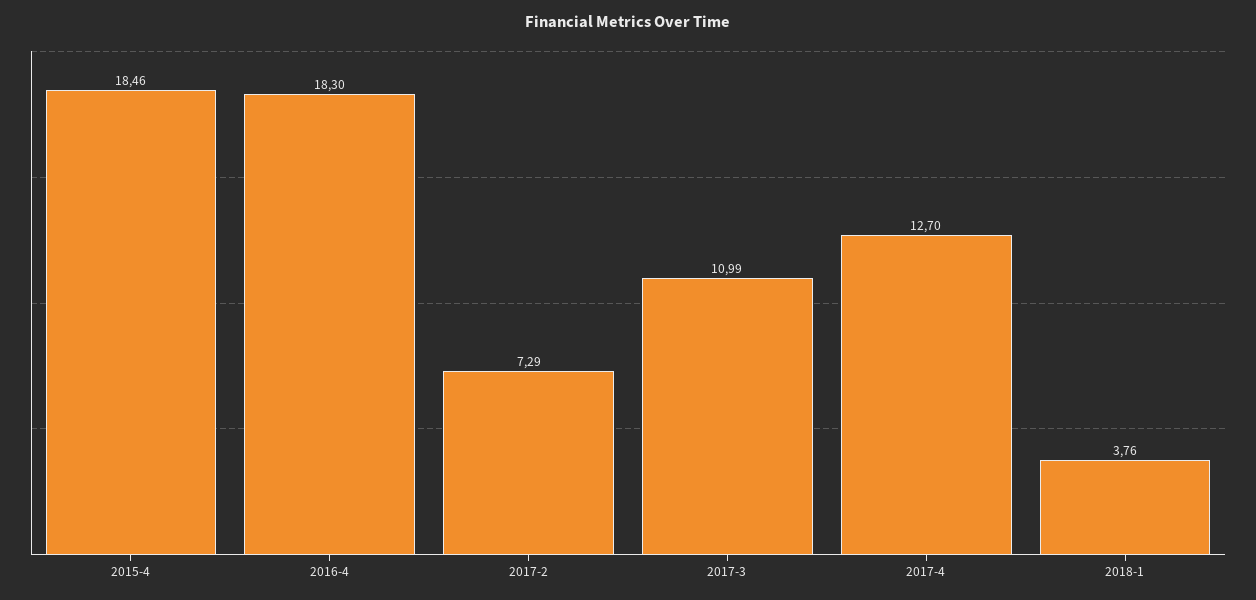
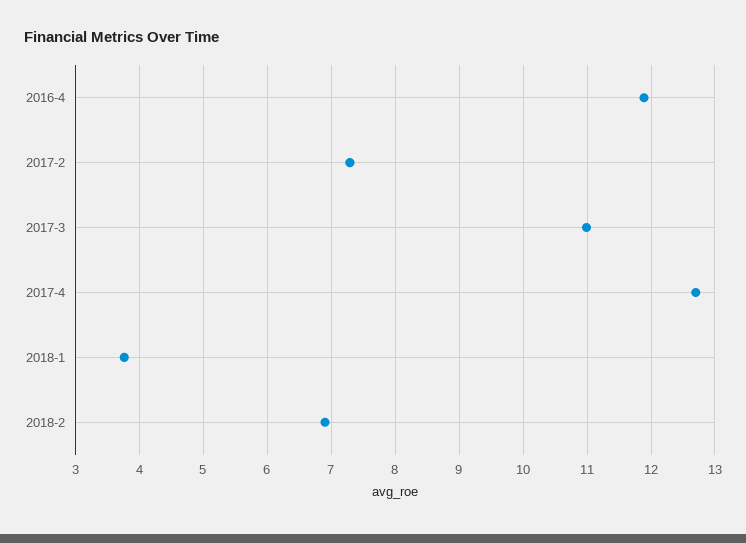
2015-4: 18.46 -> none
2016-4: 18.3 -> 11.9
2018-2: none -> 6.9

